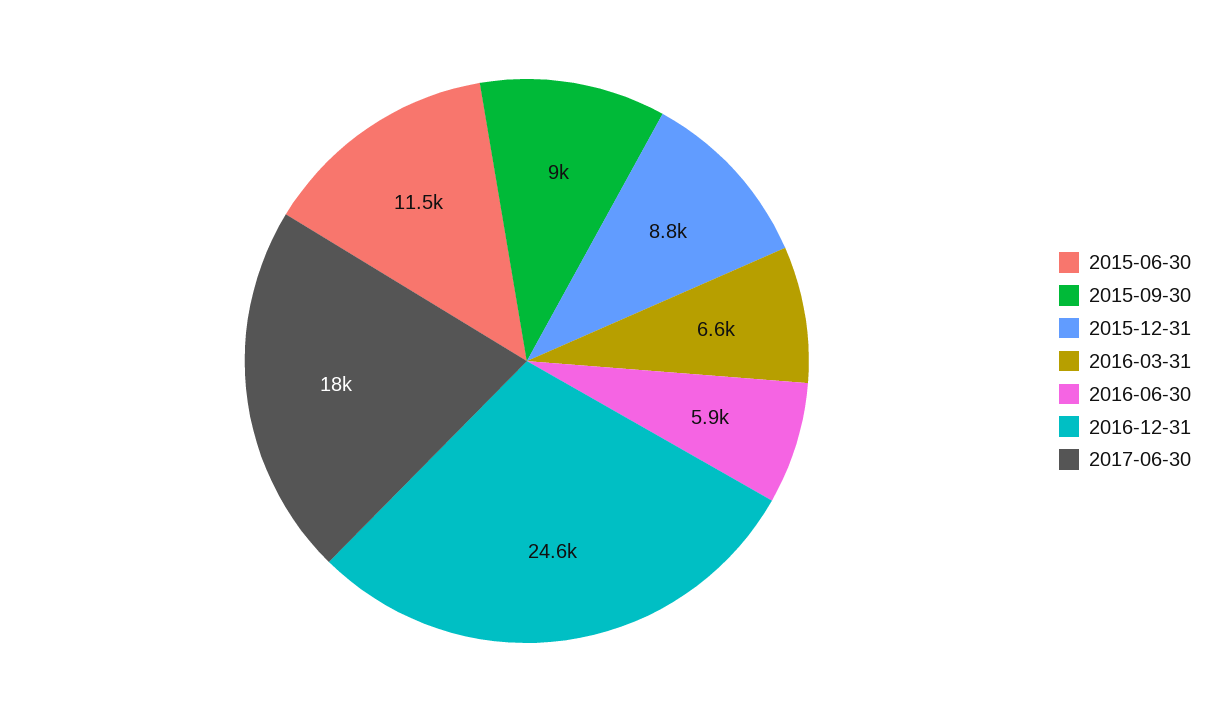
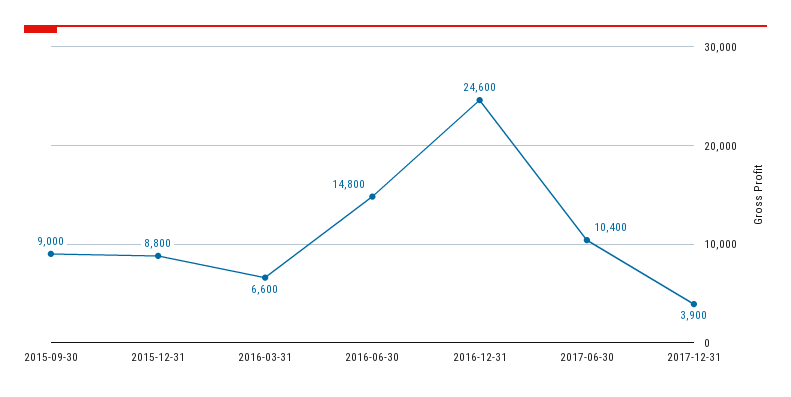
2015-06-30: 11500 -> none
2016-06-30: 5900 -> 14800
2017-06-30: 18000 -> 10400
2017-12-31: none -> 3900

